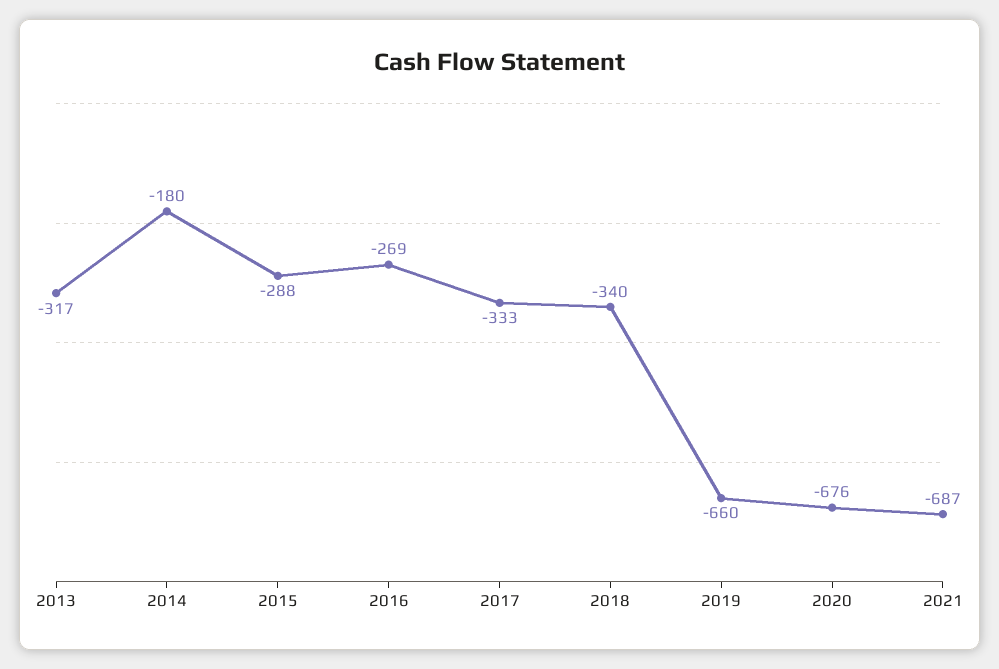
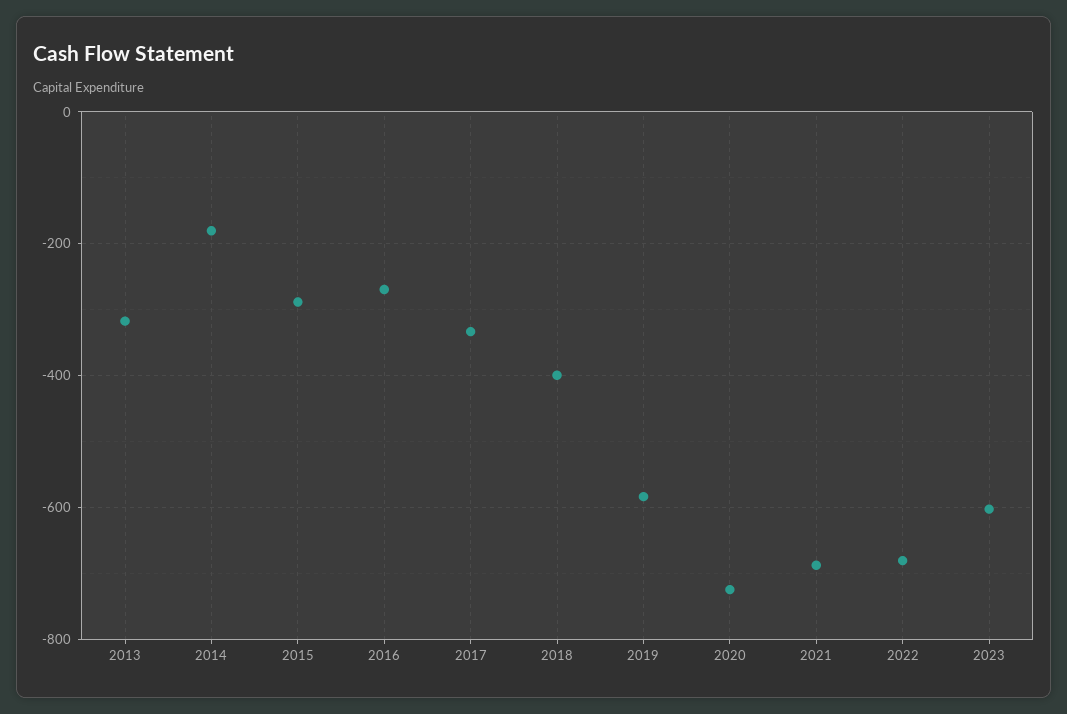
2018: -340 -> -400
2019: -660 -> -580
2020: -676 -> -720
2022: none -> -680
2023: none -> -600

